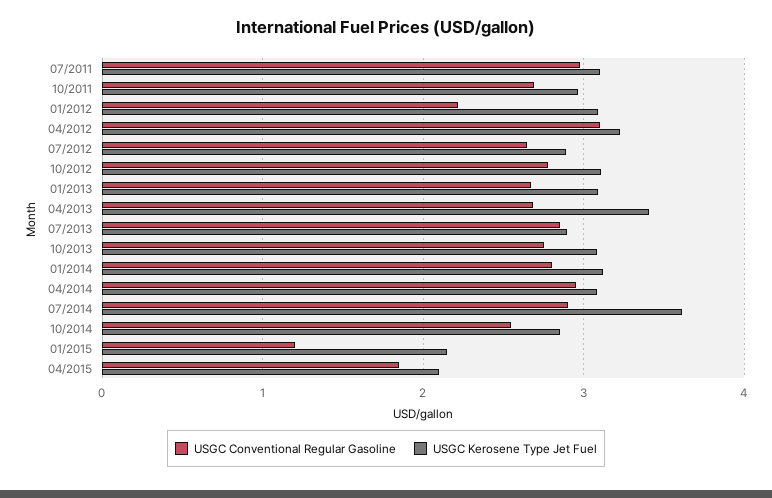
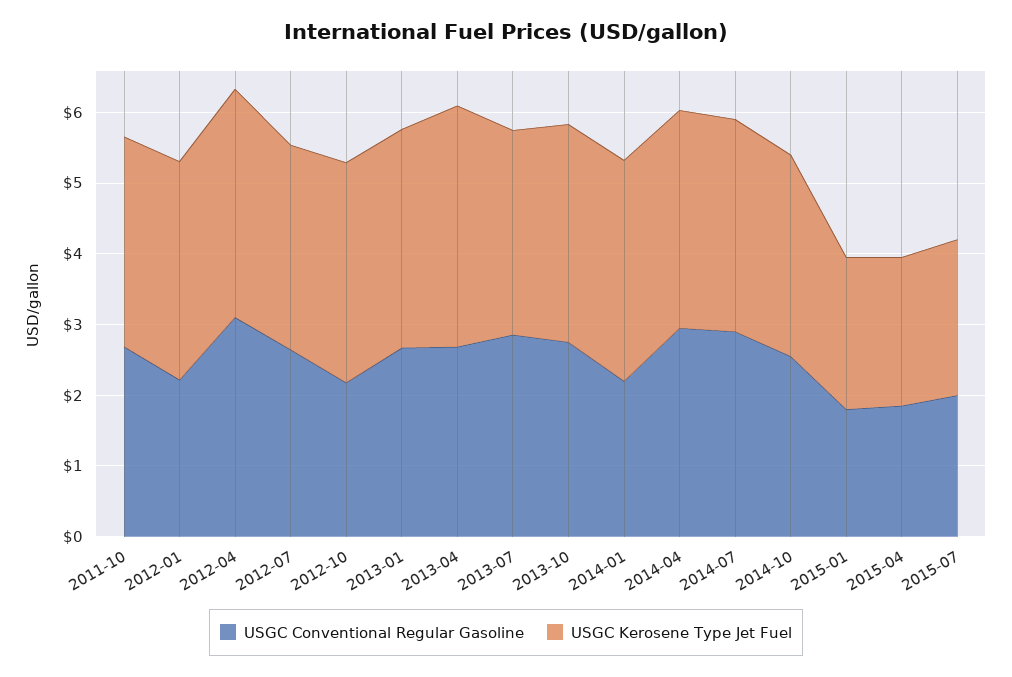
USGC Conventional Regular Gasoline, 07/2011: 3 -> none
USGC Kerosene Type Jet Fuel, 07/2011: 3.1 -> none
USGC Conventional Regular Gasoline, 10/2012: 2.8 -> 2.2
USGC Conventional Regular Gasoline, 01/2014: 2.8 -> 2.2
USGC Kerosene Type Jet Fuel, 07/2014: 3.6 -> 3
USGC Conventional Regular Gasoline, 01/2015: 1.2 -> 1.8
USGC Conventional Regular Gasoline, 2015-07: none -> 2
USGC Kerosene Type Jet Fuel, 2015-07: none -> 2.2

